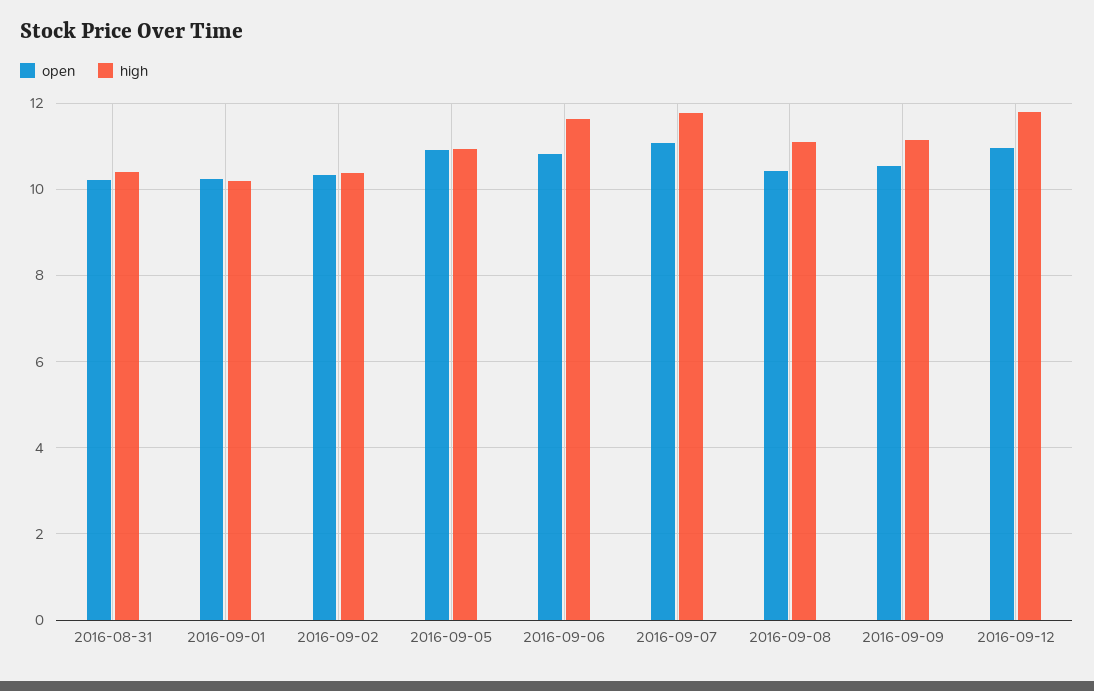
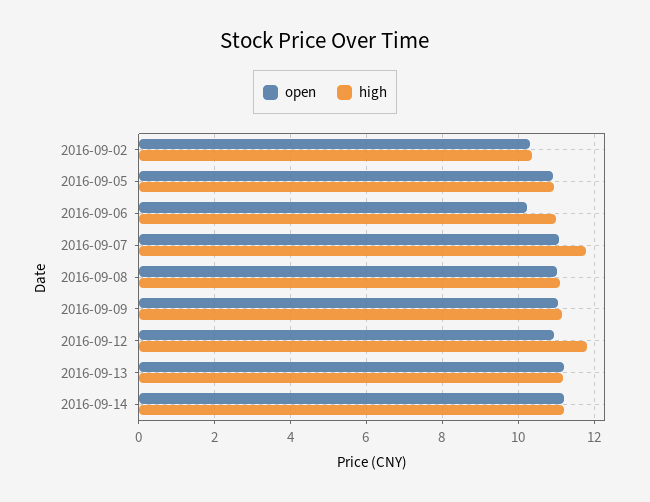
open, 2016-08-31: 10.2 -> none
high, 2016-08-31: 10.4 -> none
open, 2016-09-01: 10.2 -> none
high, 2016-09-01: 10.2 -> none
open, 2016-09-06: 10.8 -> 10.2
high, 2016-09-06: 11.6 -> 11
open, 2016-09-08: 10.4 -> 11
open, 2016-09-09: 10.6 -> 11
open, 2016-09-13: none -> 11.2
high, 2016-09-13: none -> 11.2
open, 2016-09-14: none -> 11.2
high, 2016-09-14: none -> 11.2

